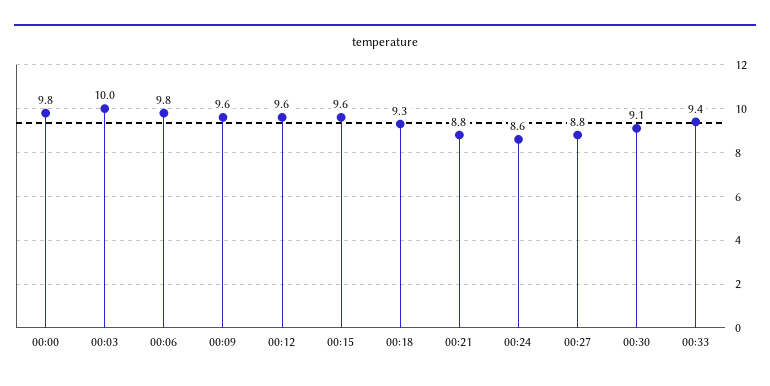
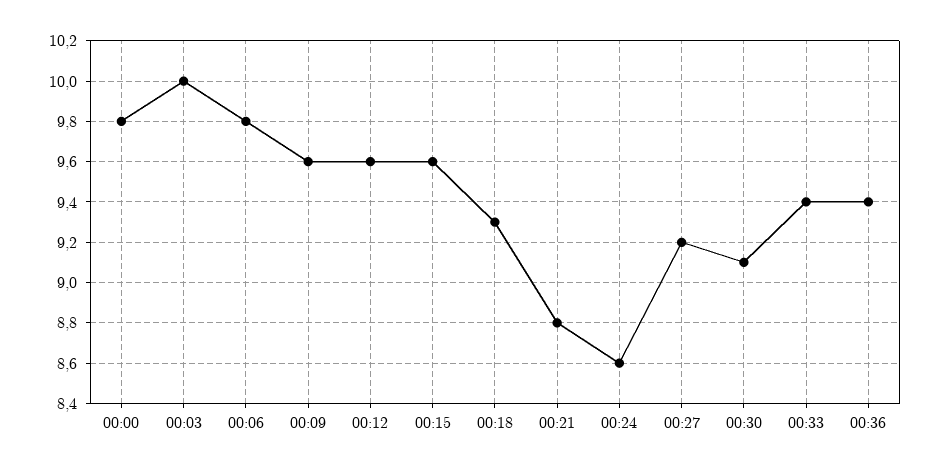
00:27: 8.8 -> 9.2
00:36: none -> 9.4

